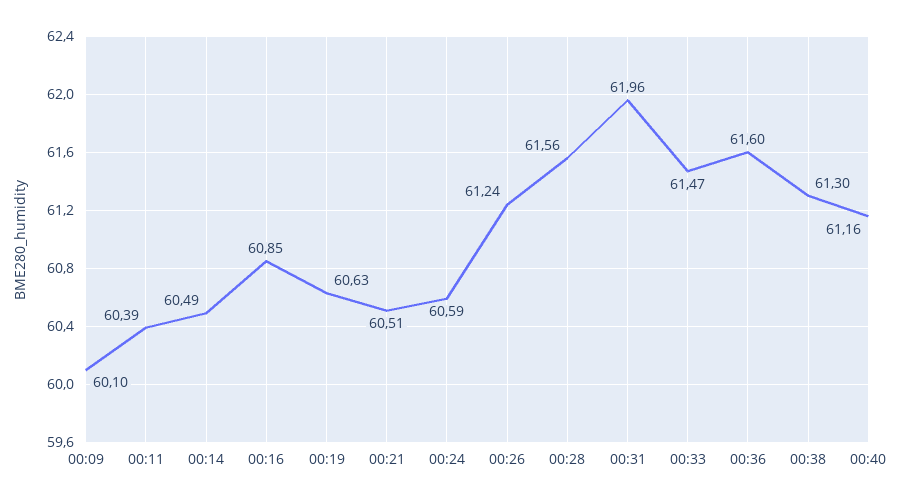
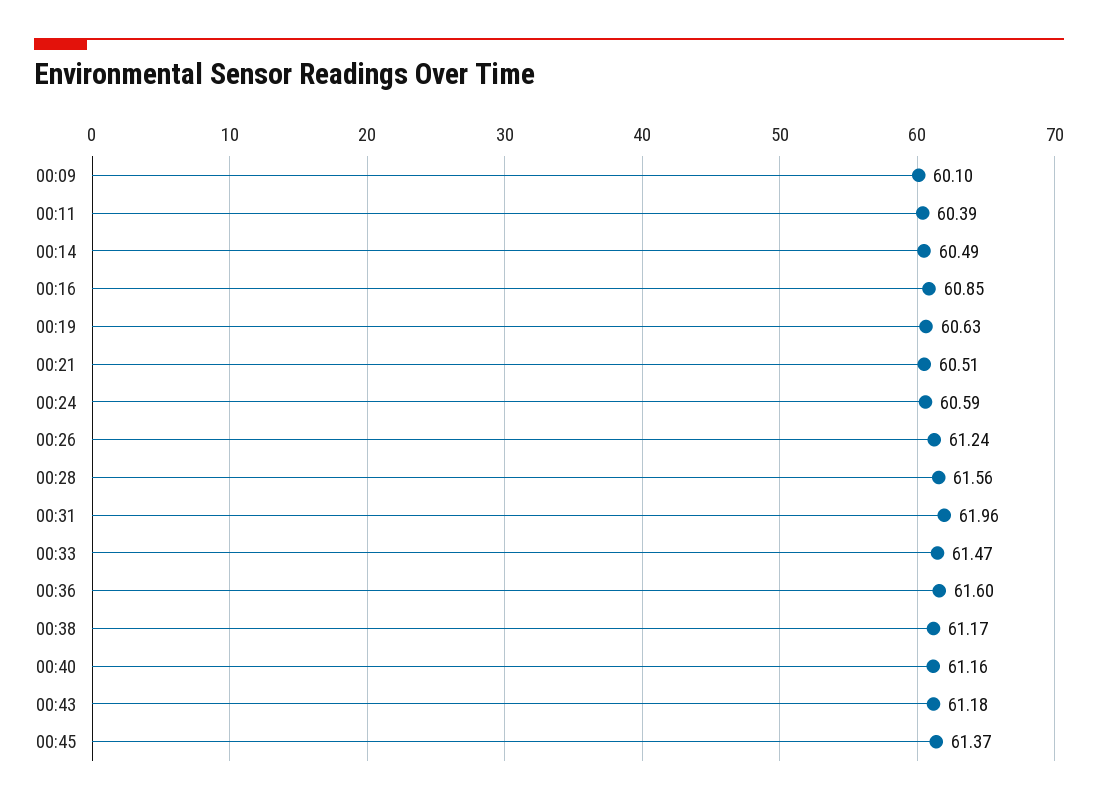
00:38: 61.3 -> 61.17
00:43: none -> 61.18
00:45: none -> 61.37

